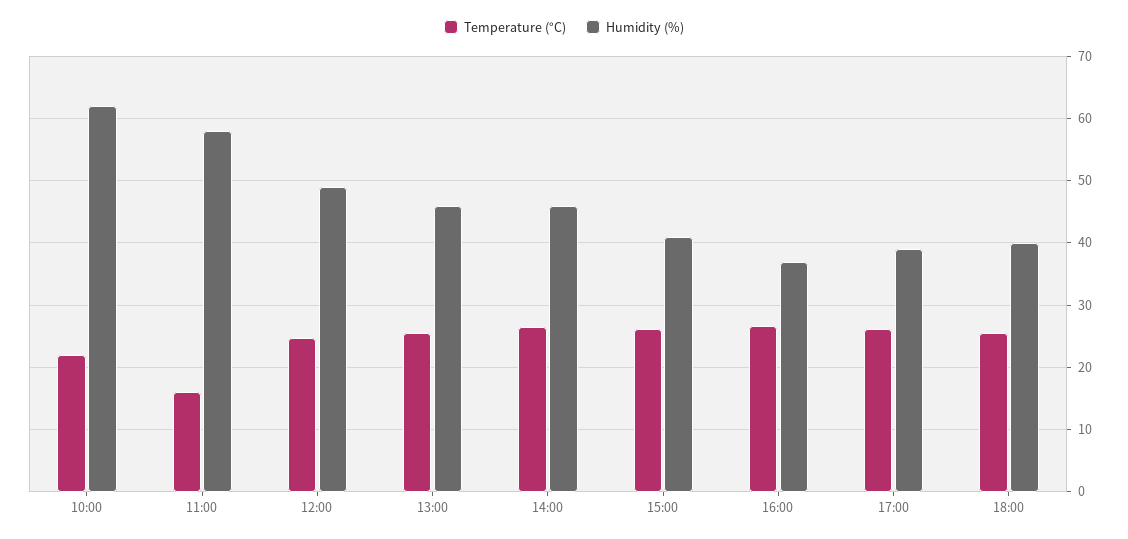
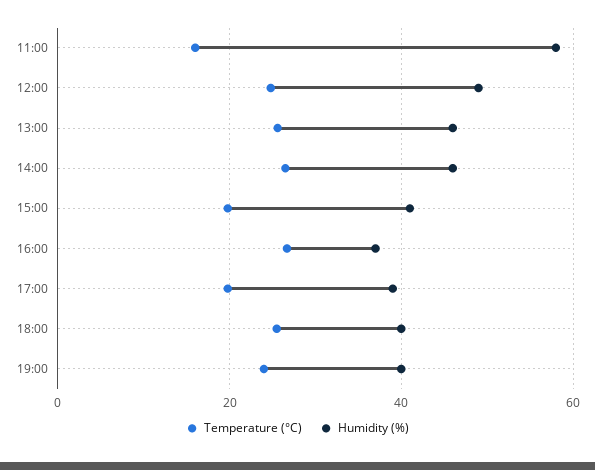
Temperature (°C), 10:00: 22 -> none
Humidity (%), 10:00: 62 -> none
Temperature (°C), 15:00: 26 -> 20
Temperature (°C), 17:00: 26 -> 20
Temperature (°C), 19:00: none -> 24
Humidity (%), 19:00: none -> 40

